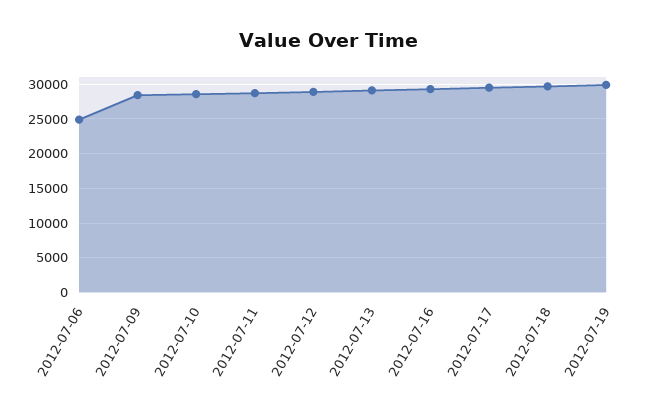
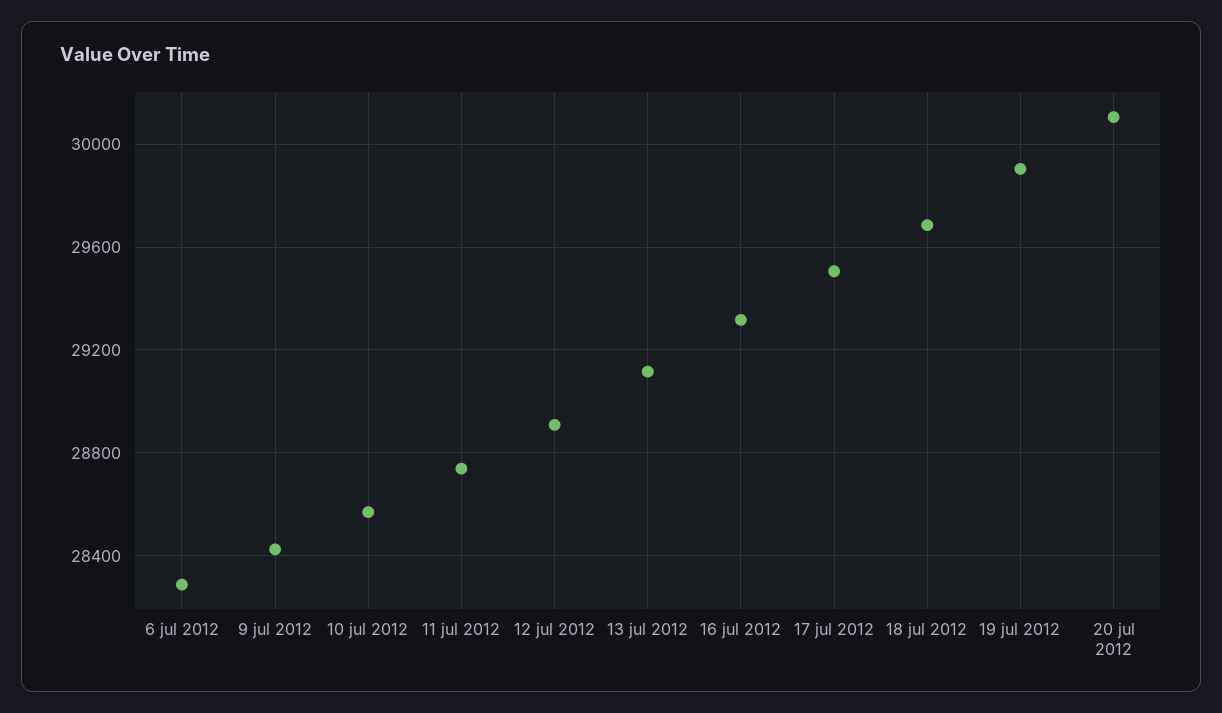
2012-07-06: 25000 -> 28300
20 jul 2012: none -> 30100

